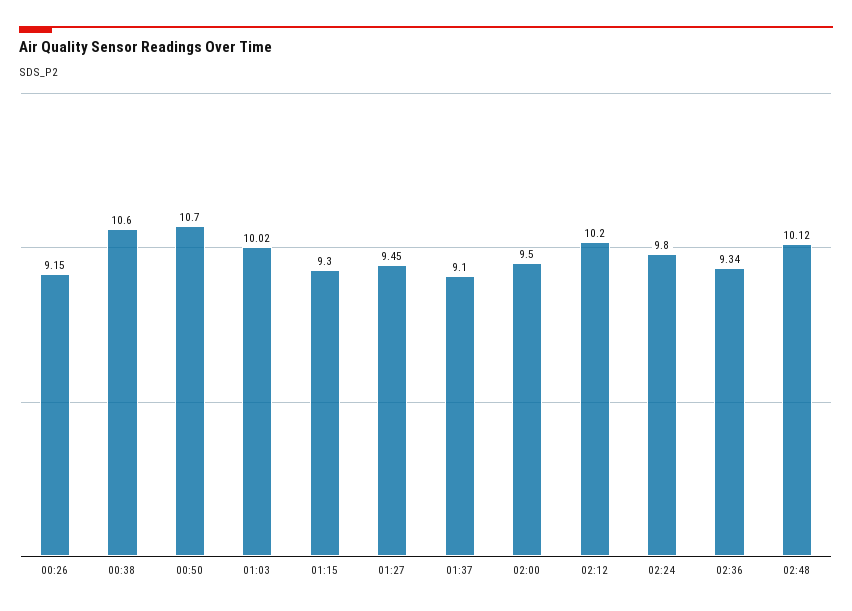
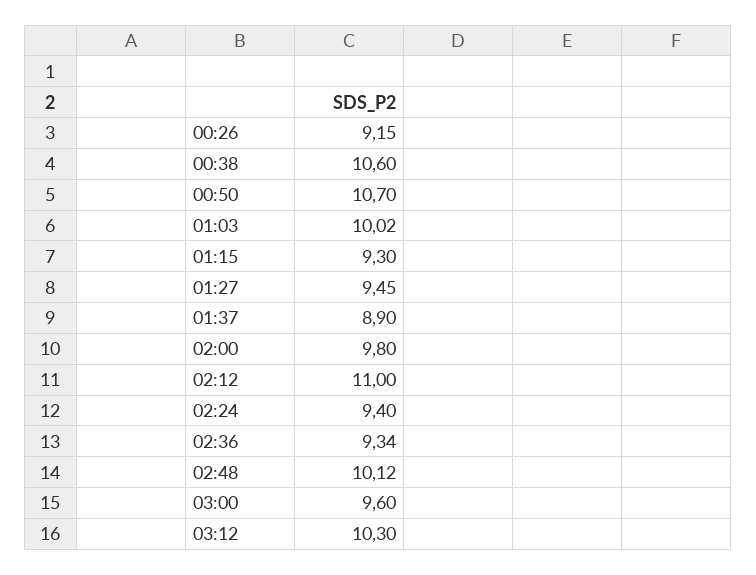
01:37: 9.1 -> 8.9
02:00: 9.5 -> 9.8
02:12: 10.2 -> 11
02:24: 9.8 -> 9.4
03:00: none -> 9.6
03:12: none -> 10.3

